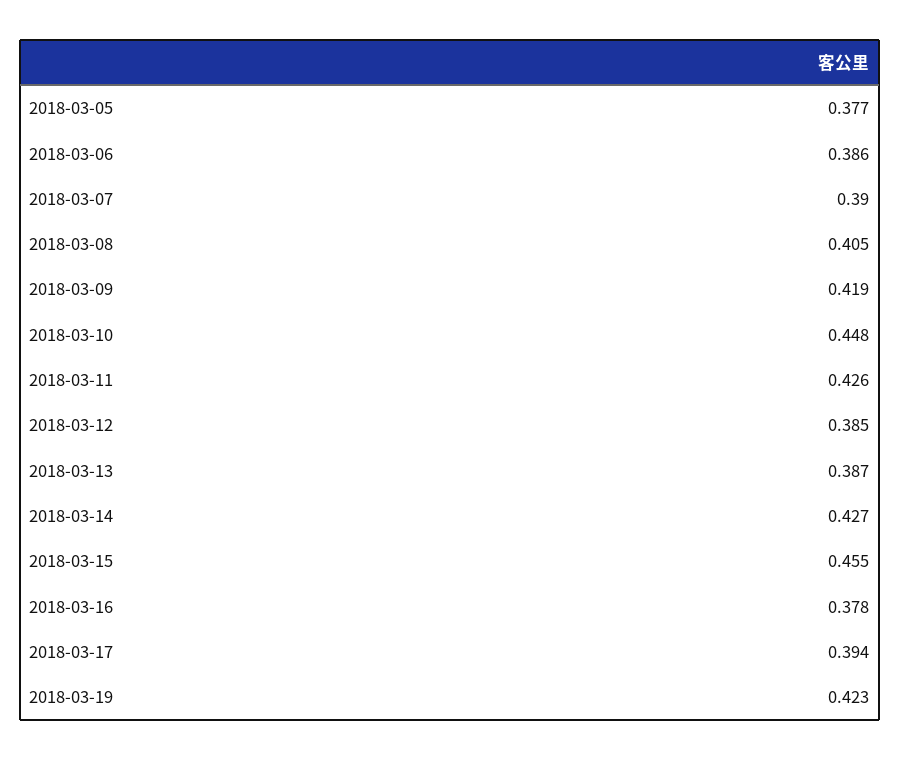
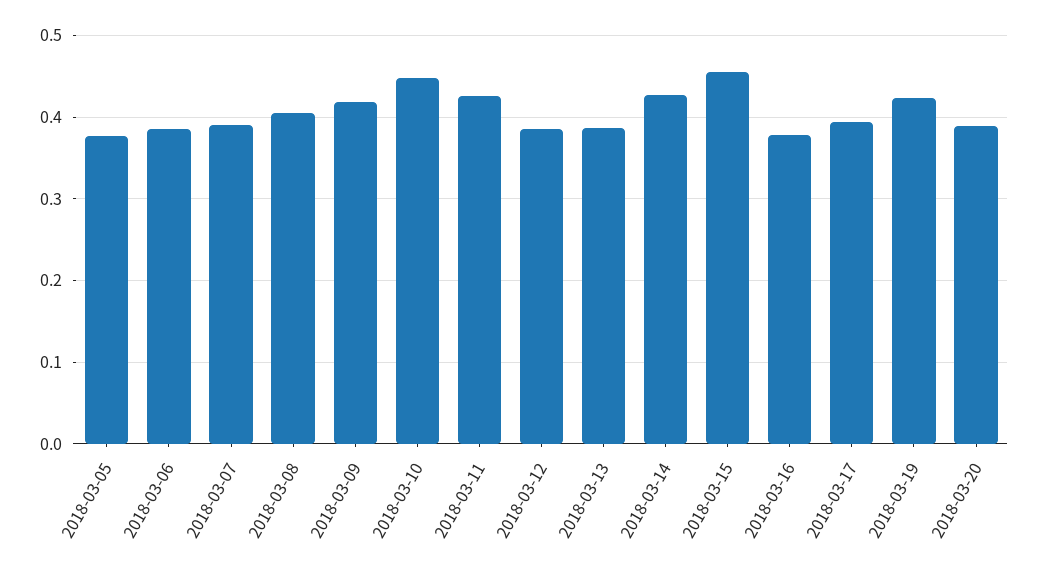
2018-03-20: none -> 0.39

